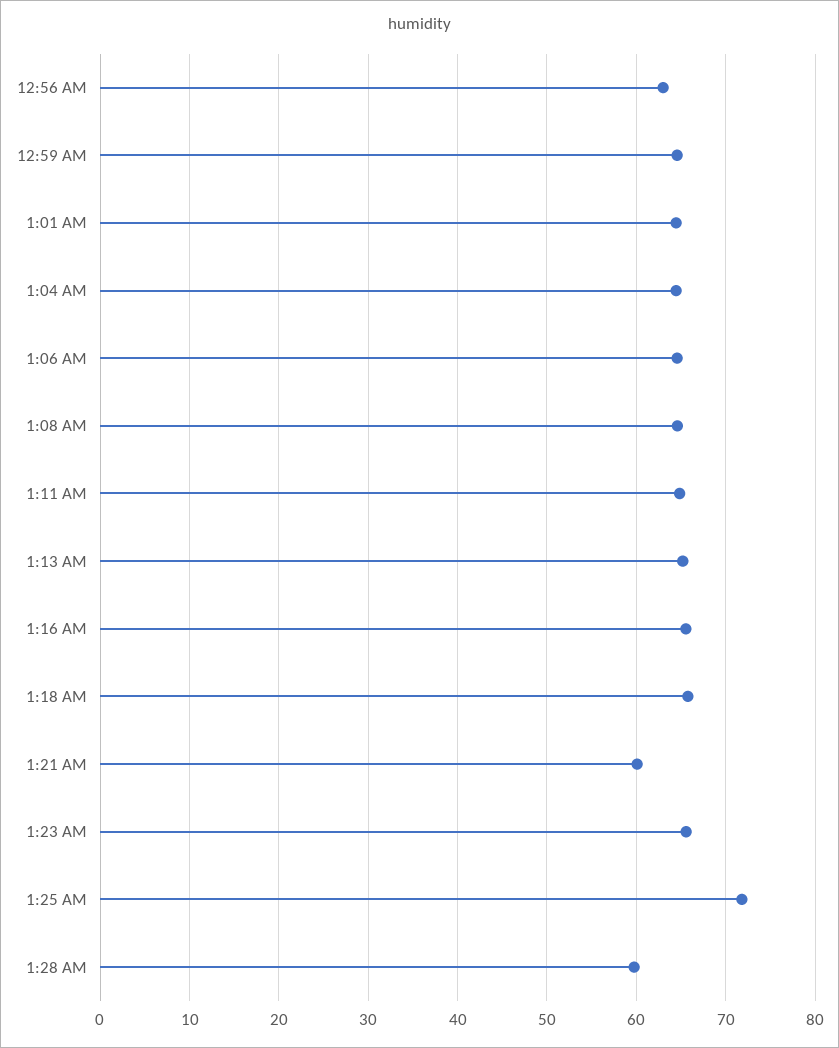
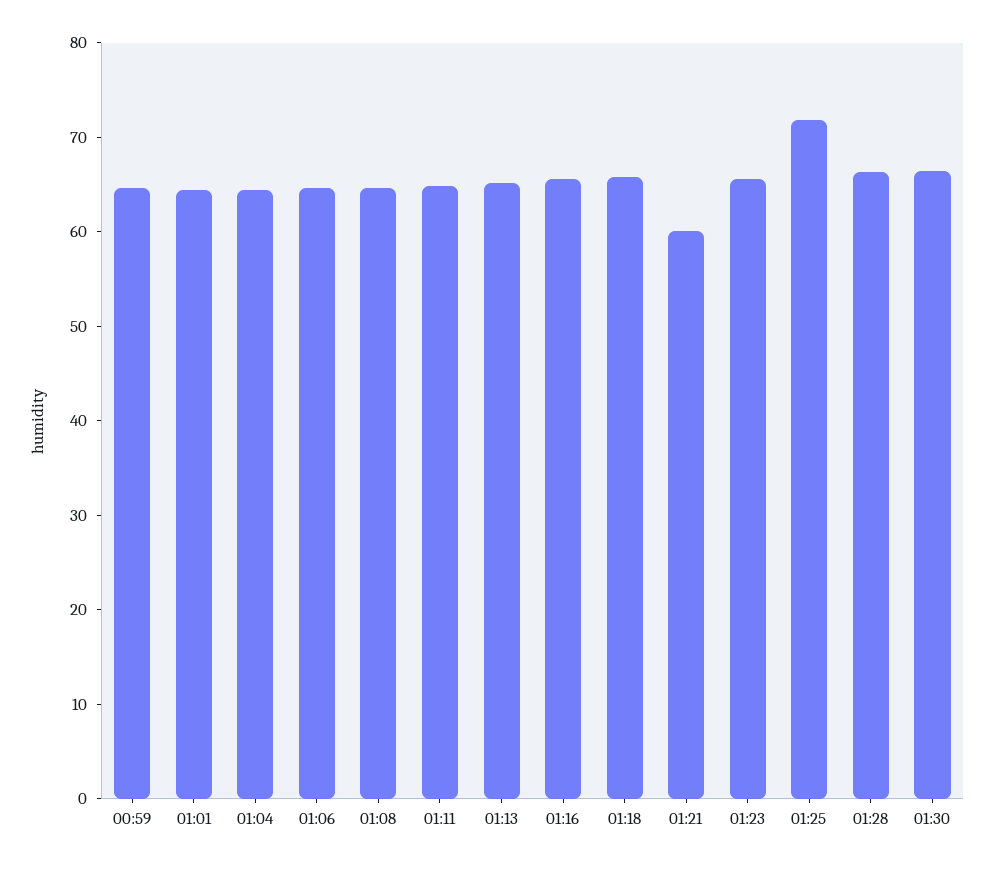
12:56 AM: 63 -> none
1:28 AM: 60 -> 66
01:30: none -> 66

